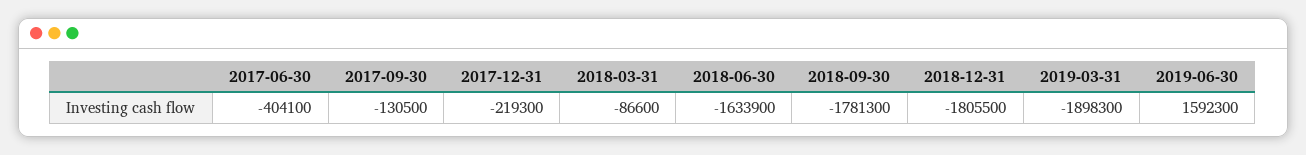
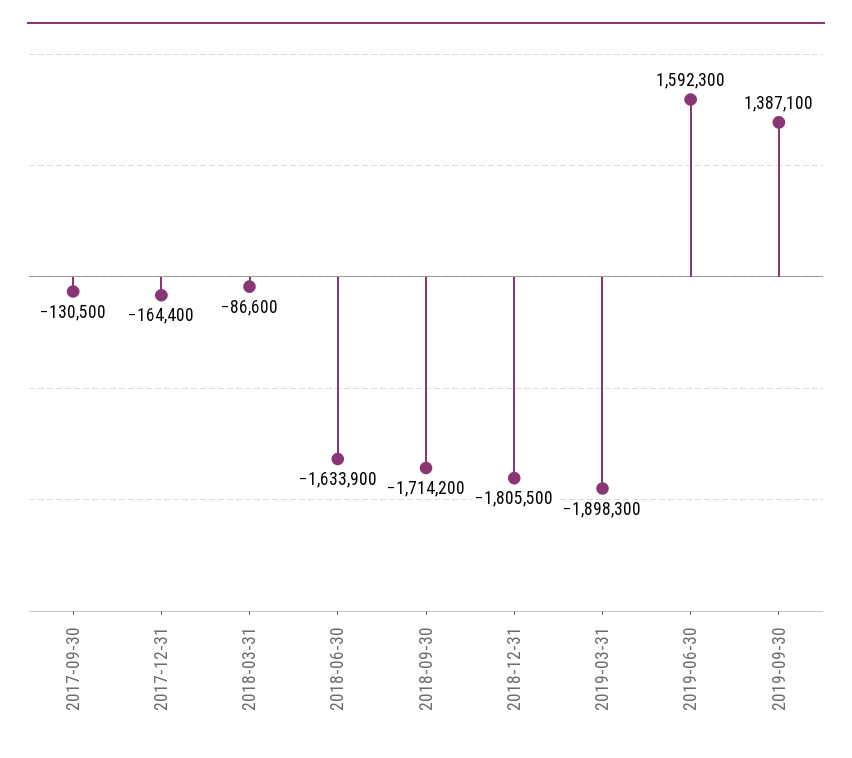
2017-06-30: -404100 -> none
2017-12-31: -219300 -> -164400
2018-09-30: -1781300 -> -1714200
2019-09-30: none -> 1387100

